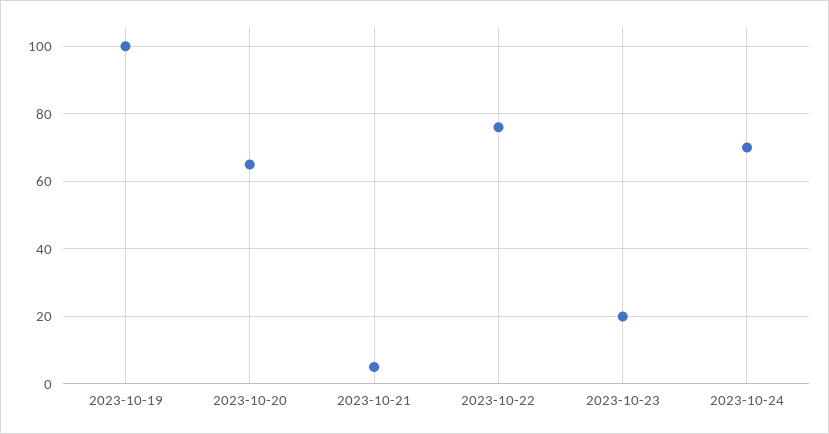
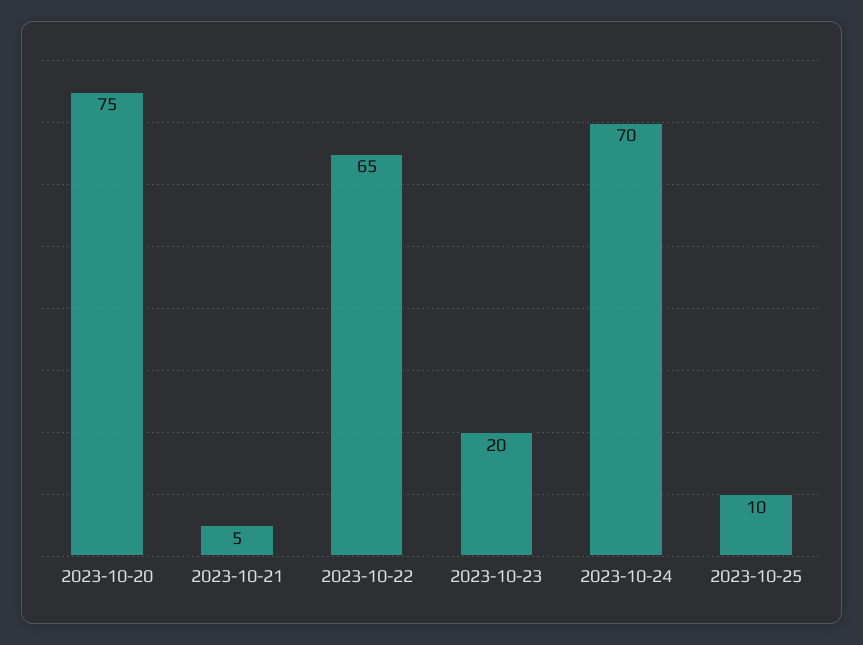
2023-10-19: 100 -> none
2023-10-20: 65 -> 75
2023-10-22: 75 -> 65
2023-10-25: none -> 10

